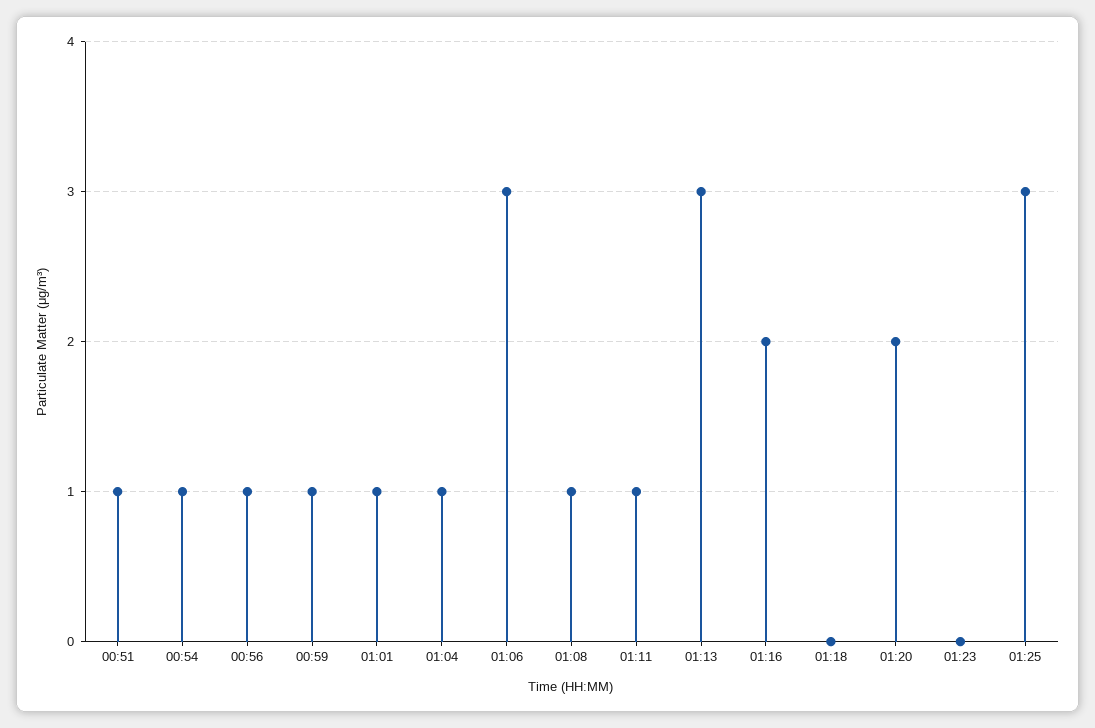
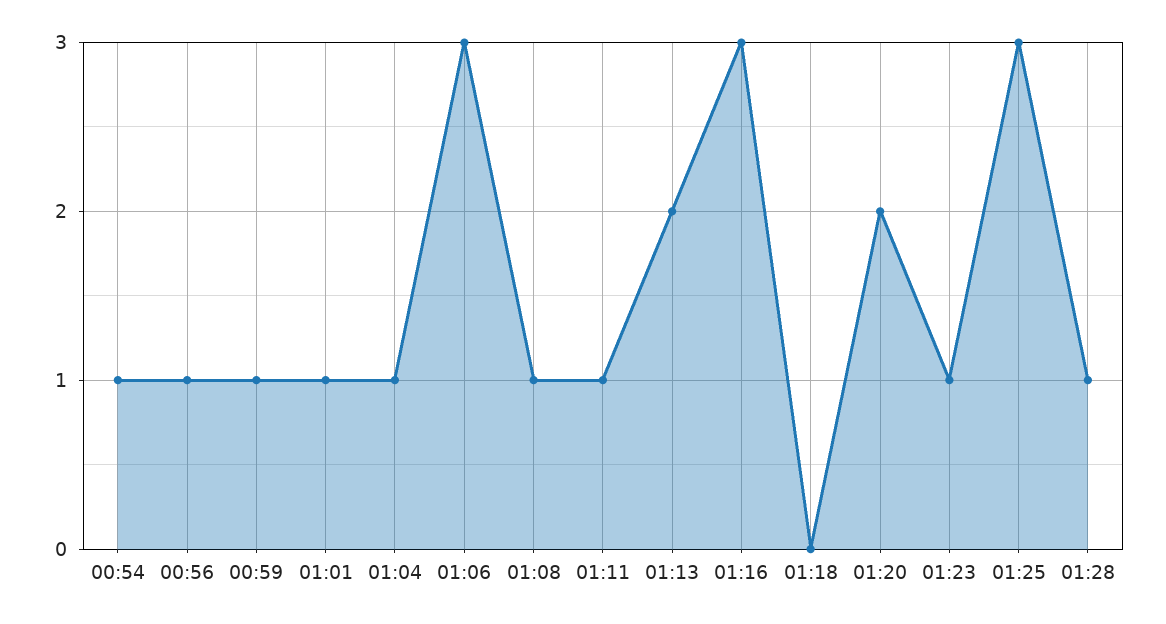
00:51: 1 -> none
01:13: 3 -> 2
01:16: 2 -> 3
01:23: 0 -> 1
01:28: none -> 1

